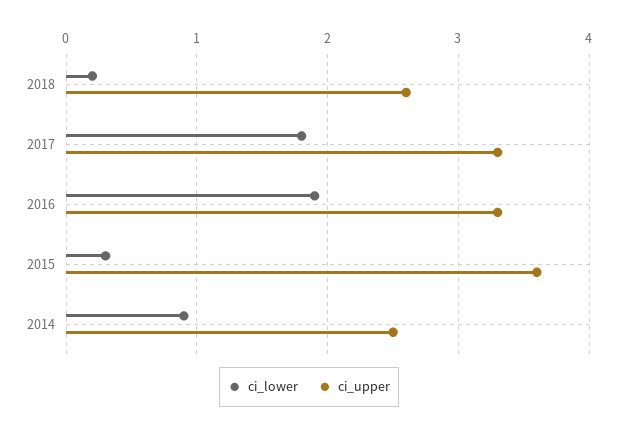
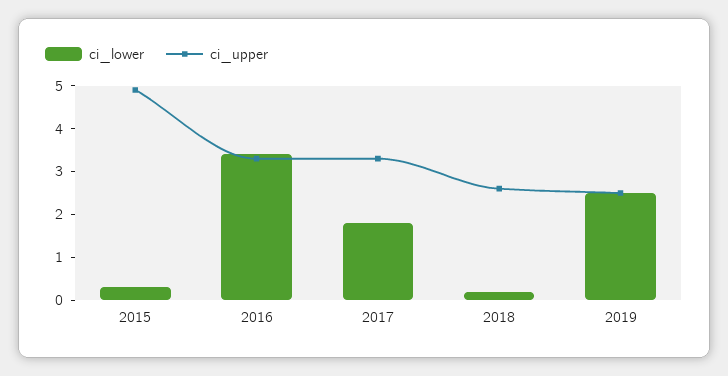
ci_lower, 2016: 1.9 -> 3.5
ci_upper, 2015: 3.6 -> 5
ci_lower, 2014: 0.9 -> none
ci_upper, 2014: 2.5 -> none
ci_lower, 2019: none -> 2.5
ci_upper, 2019: none -> 2.5

